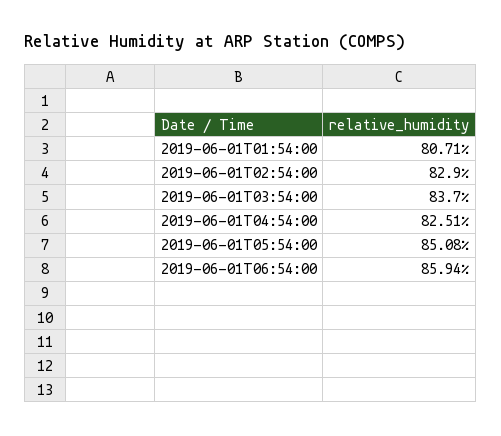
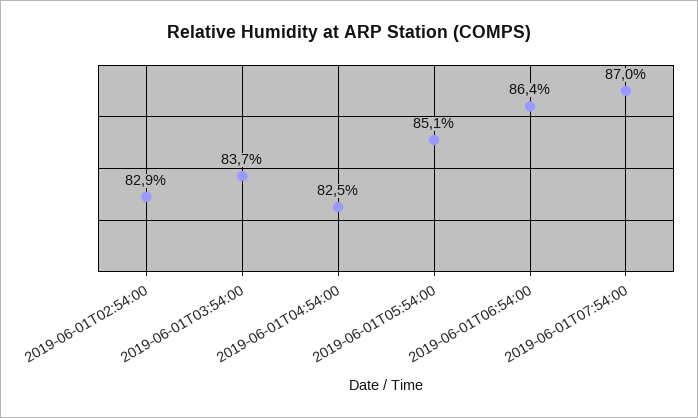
2019-06-01T01:54:00: 80.71 -> none
2019-06-01T06:54:00: 85.94 -> 86.4
2019-06-01T07:54:00: none -> 87

